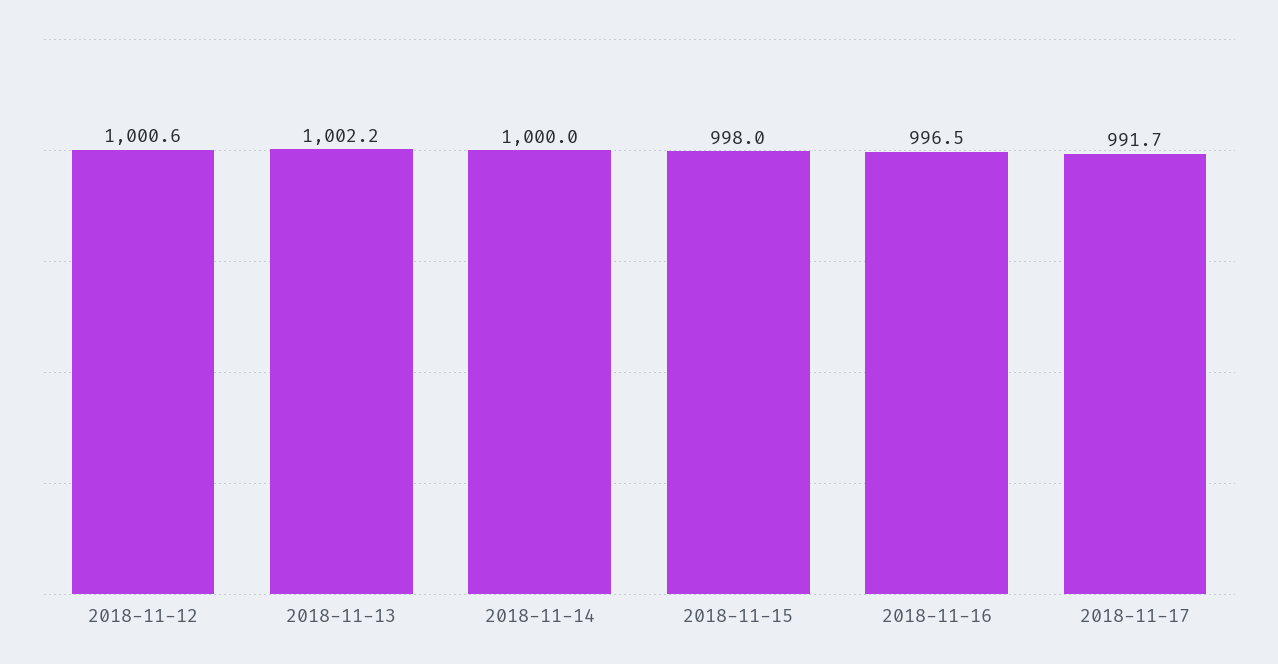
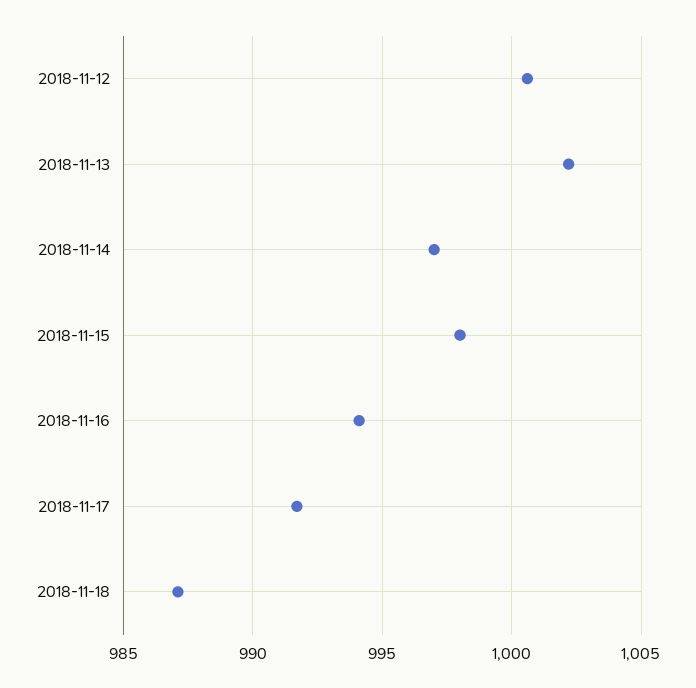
2018-11-14: 1000 -> 997
2018-11-16: 996.5 -> 994
2018-11-18: none -> 987

